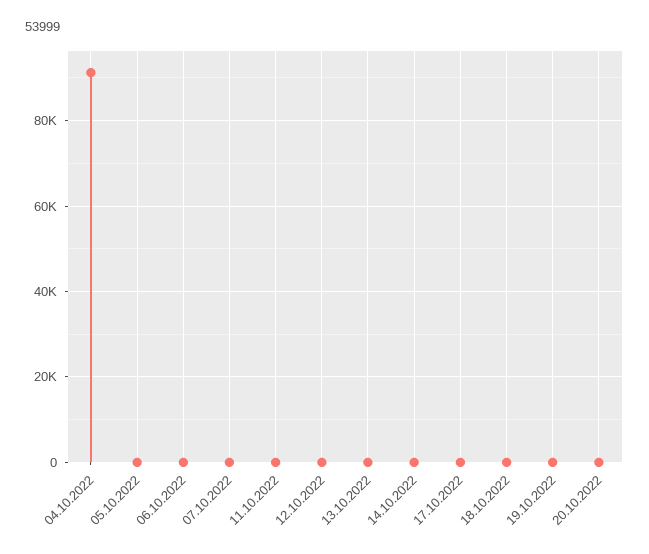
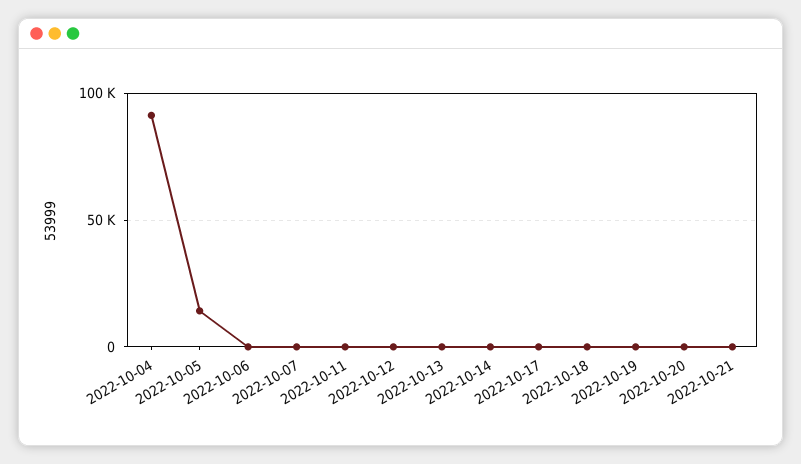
05.10.2022: 0 -> 15000
2022-10-21: none -> 0

